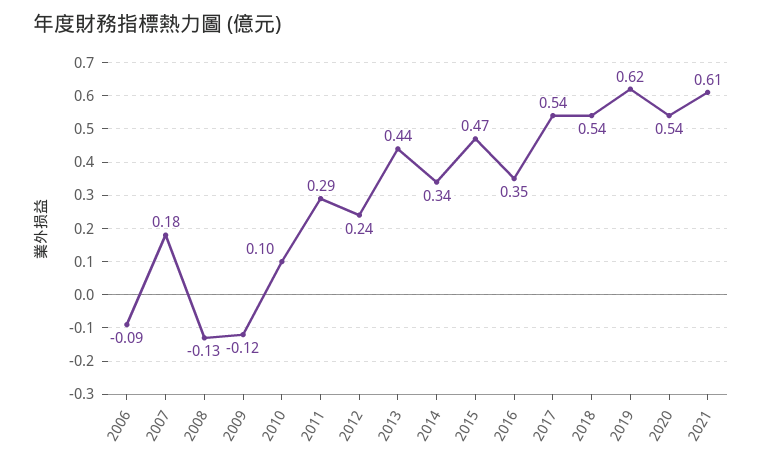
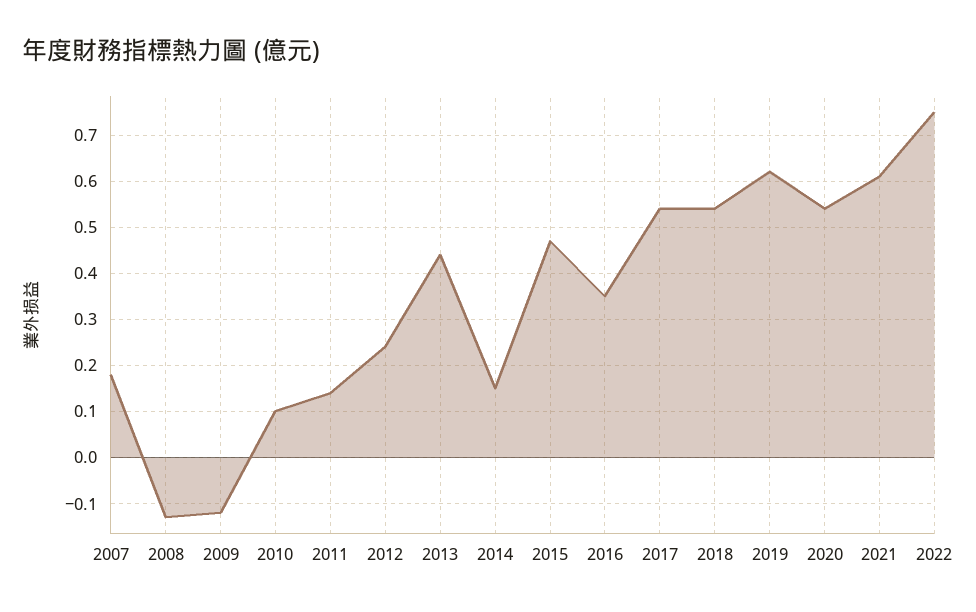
2006: -0.09 -> none
2011: 0.29 -> 0.15
2014: 0.34 -> 0.15
2022: none -> 0.75

